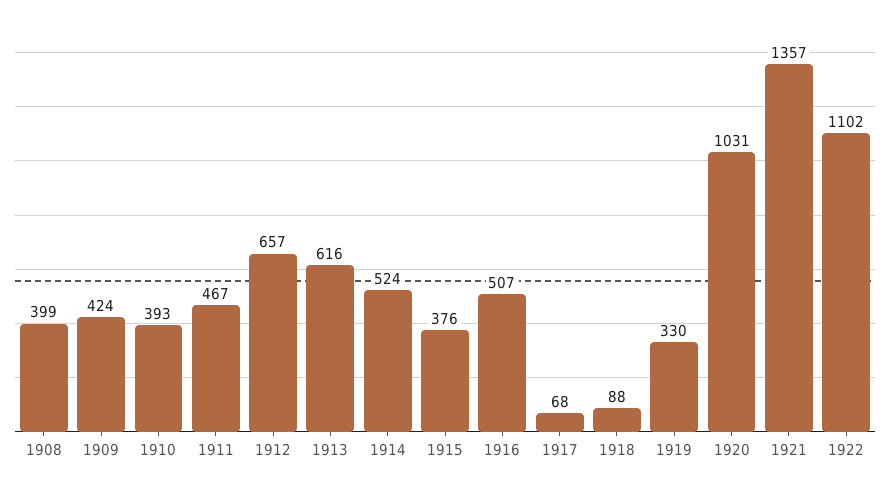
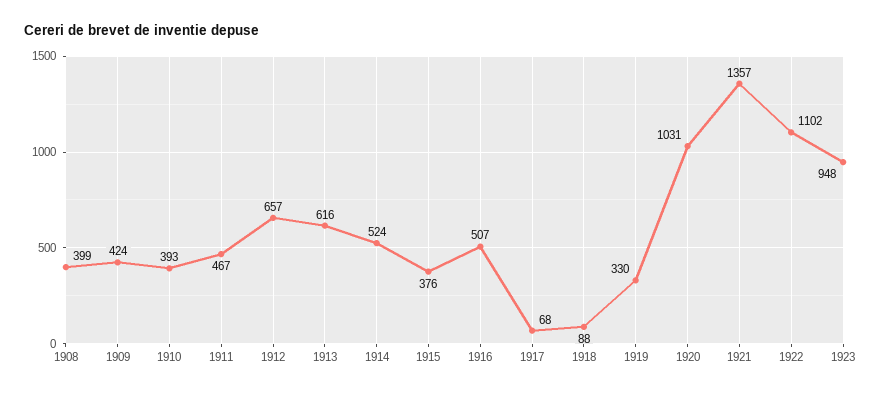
1923: none -> 948

